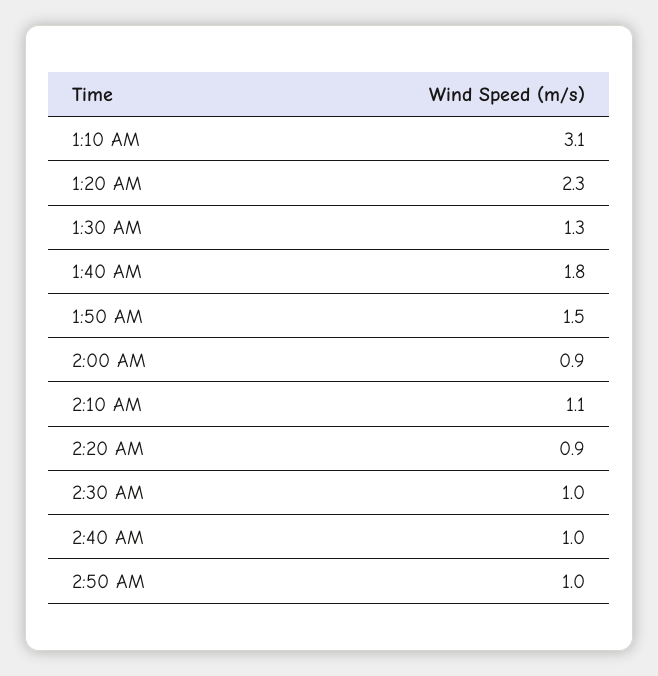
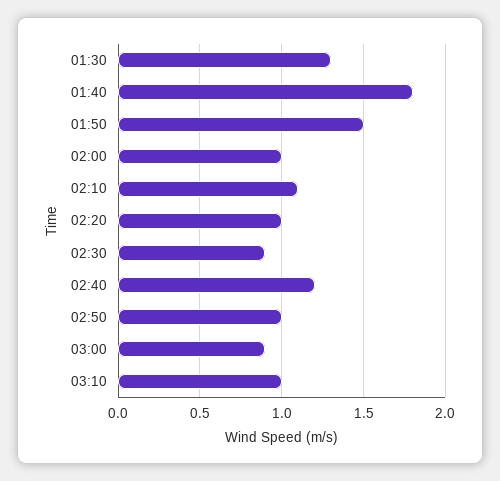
1:10 AM: 3.1 -> none
1:20 AM: 2.3 -> none
2:00 AM: 0.9 -> 1
2:20 AM: 0.9 -> 1
2:30 AM: 1 -> 0.9
2:40 AM: 1 -> 1.2
03:00: none -> 0.9
03:10: none -> 1

